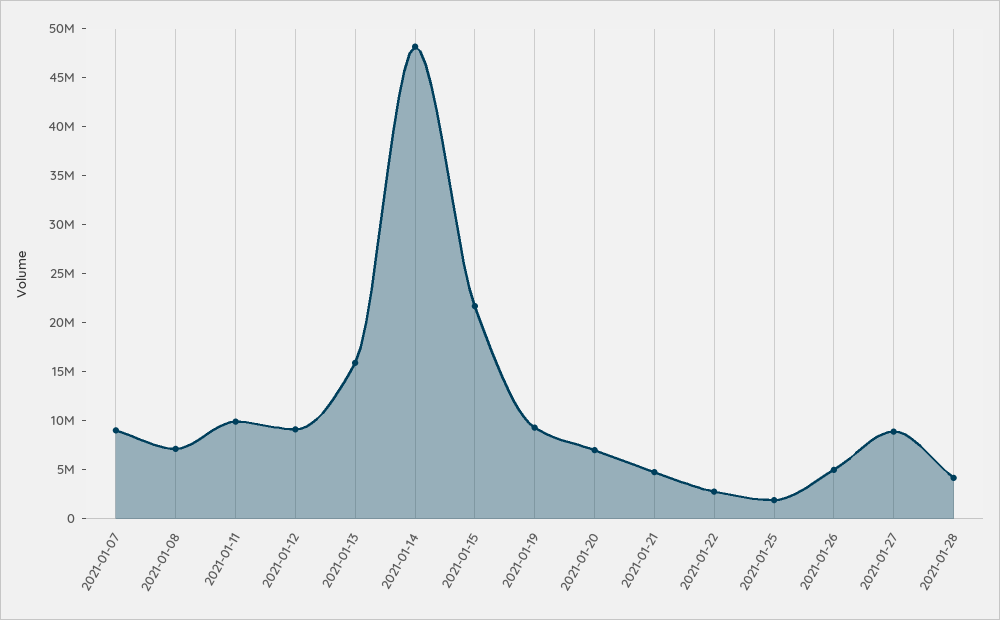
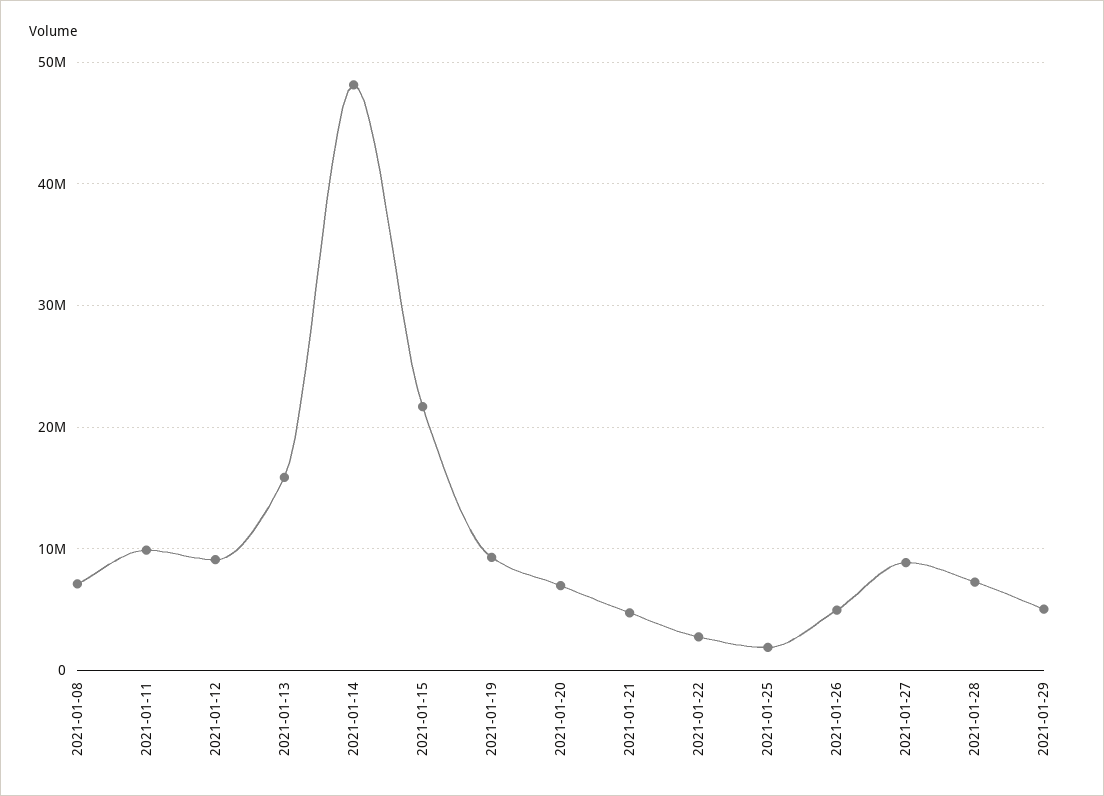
2021-01-07: 9000000 -> none
2021-01-28: 4000000 -> 7000000
2021-01-29: none -> 5000000

